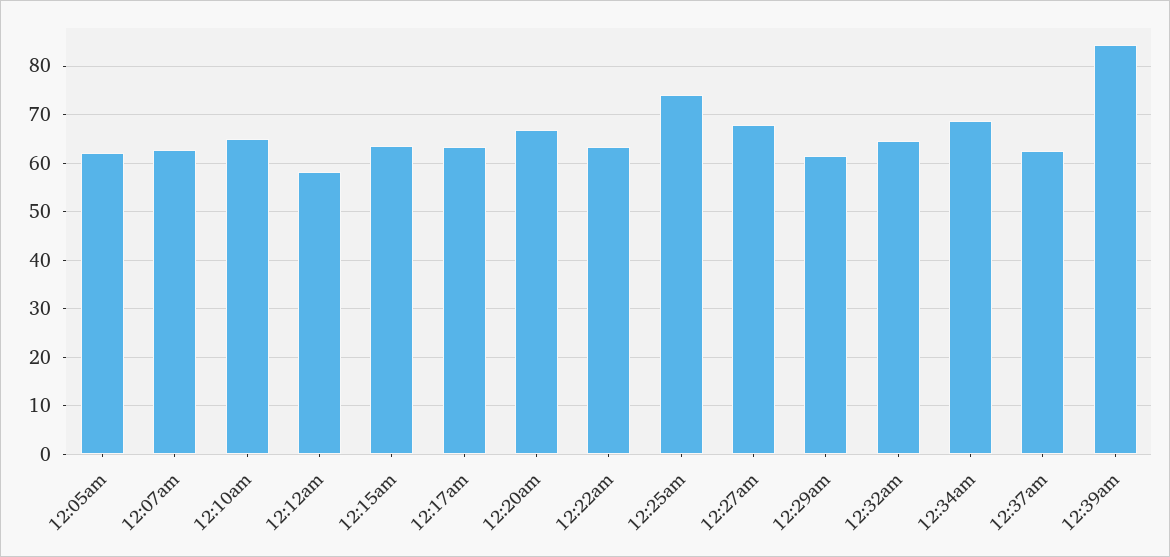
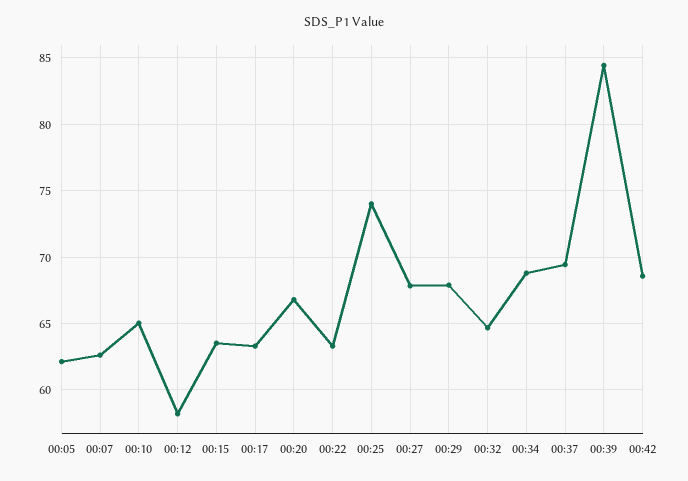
12:29am: 62 -> 68
12:37am: 62 -> 69.5
00:42: none -> 68.5

